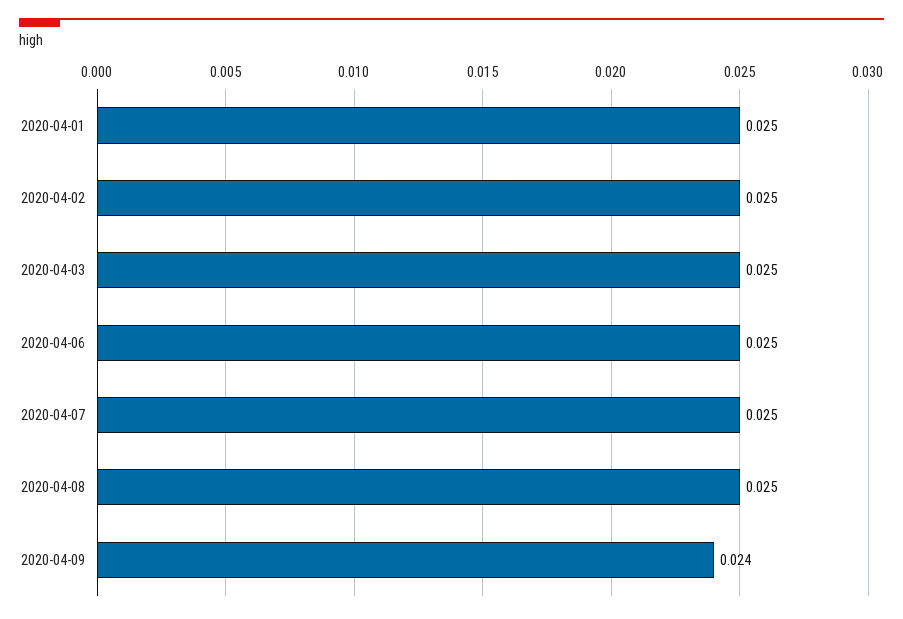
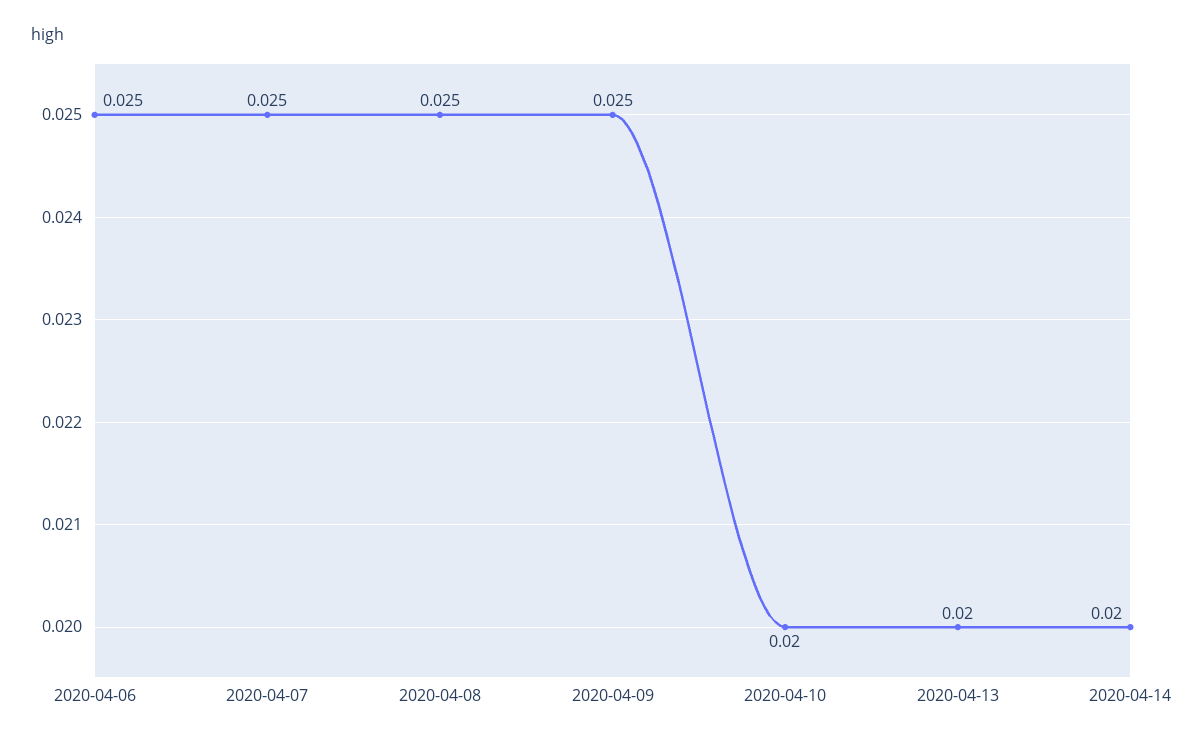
2020-04-01: 0.025 -> none
2020-04-02: 0.025 -> none
2020-04-03: 0.025 -> none
2020-04-09: 0.024 -> 0.025
2020-04-10: none -> 0.02
2020-04-13: none -> 0.02
2020-04-14: none -> 0.02

